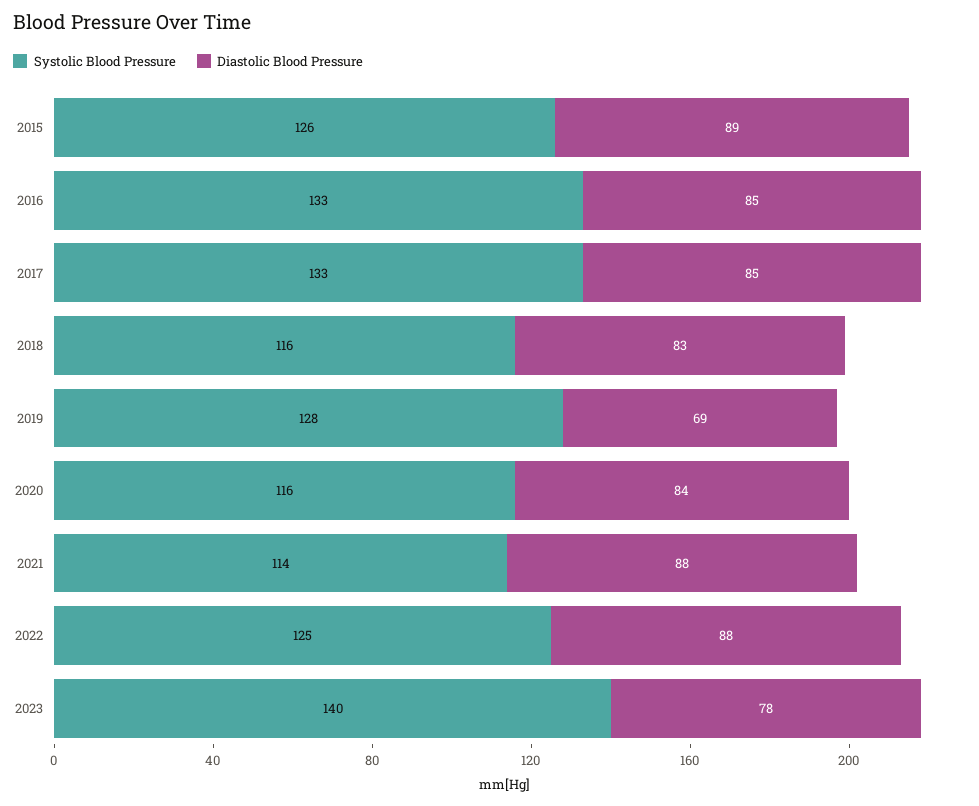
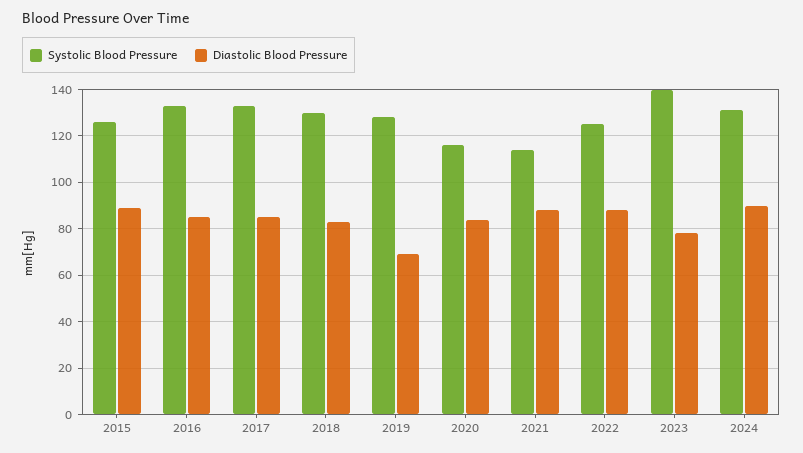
Systolic Blood Pressure, 2018: 116 -> 130
Systolic Blood Pressure, 2024: none -> 130
Diastolic Blood Pressure, 2024: none -> 90

